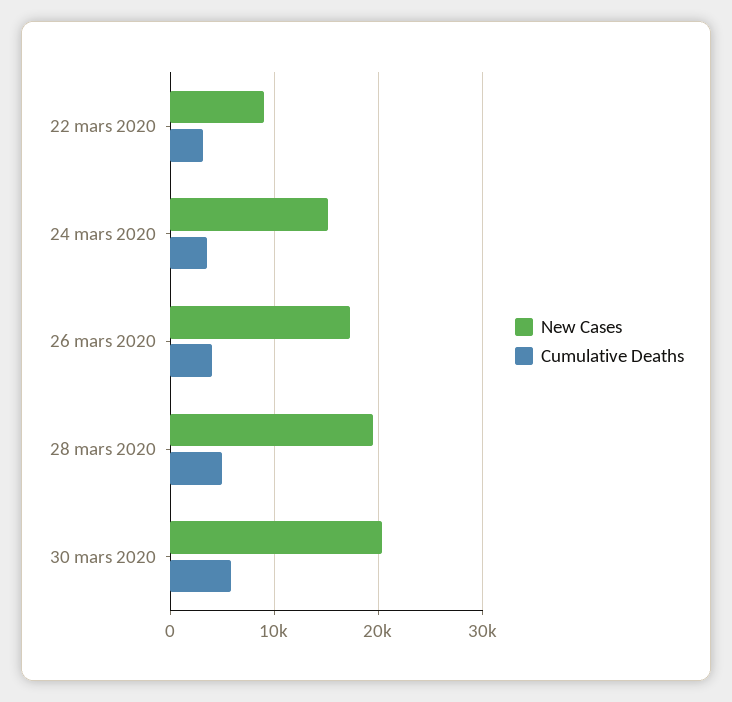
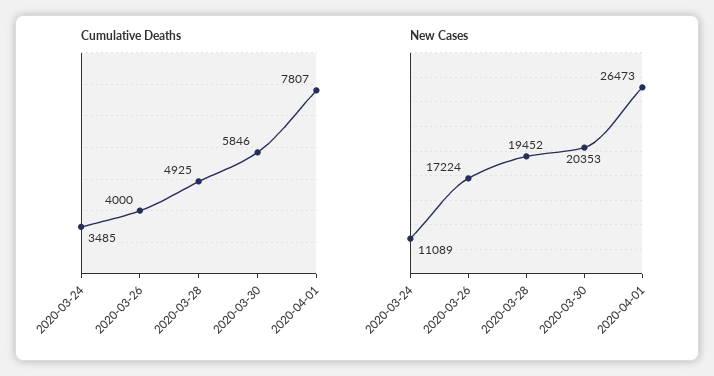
New Cases, 22 mars 2020: 9000 -> none
Cumulative Deaths, 22 mars 2020: 3000 -> none
New Cases, 24 mars 2020: 15000 -> 11089
Cumulative Deaths, 2020-04-01: none -> 7807
New Cases, 2020-04-01: none -> 26473

